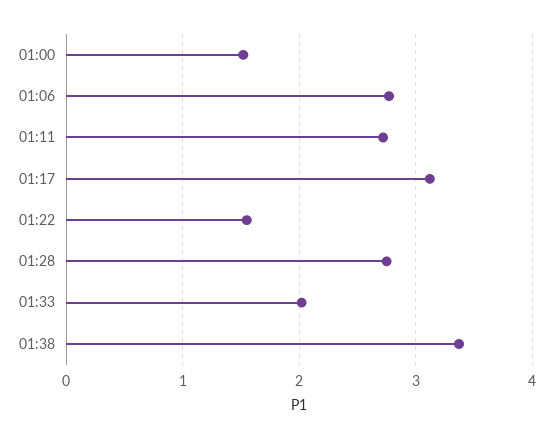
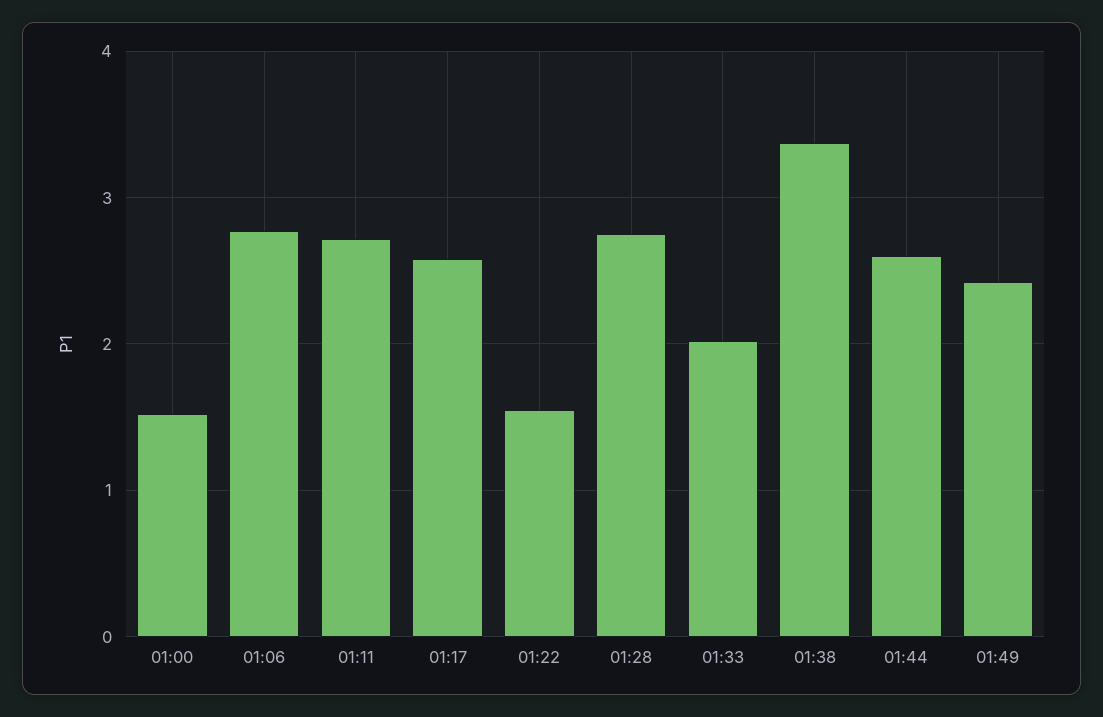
01:17: 3.1 -> 2.6
01:44: none -> 2.6
01:49: none -> 2.4

